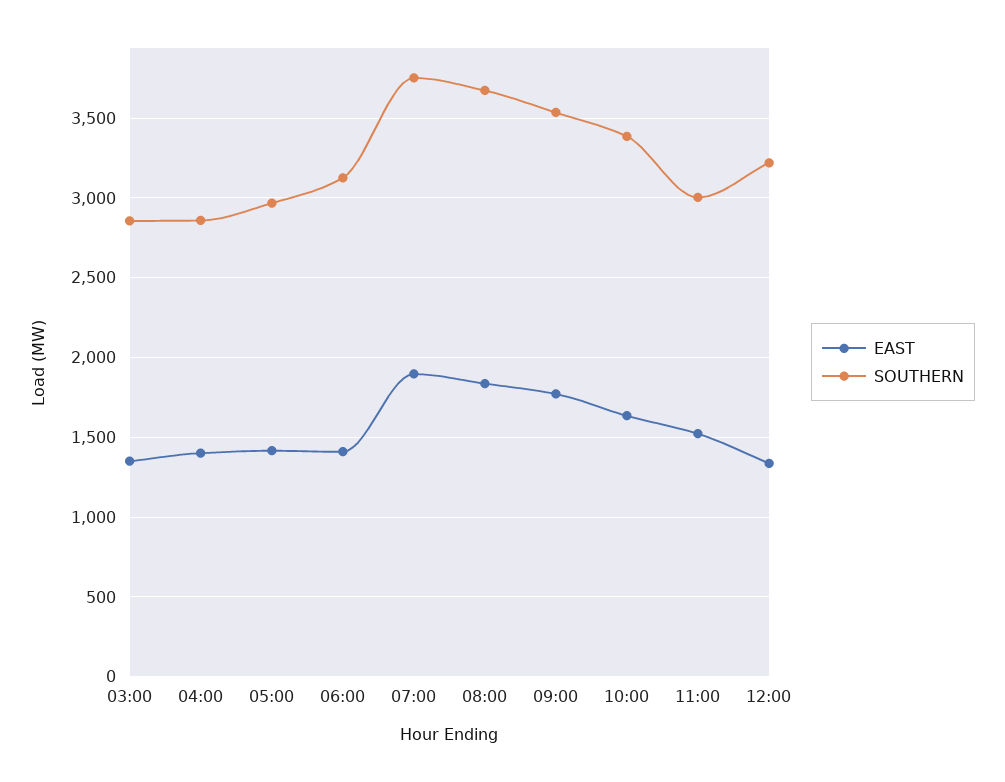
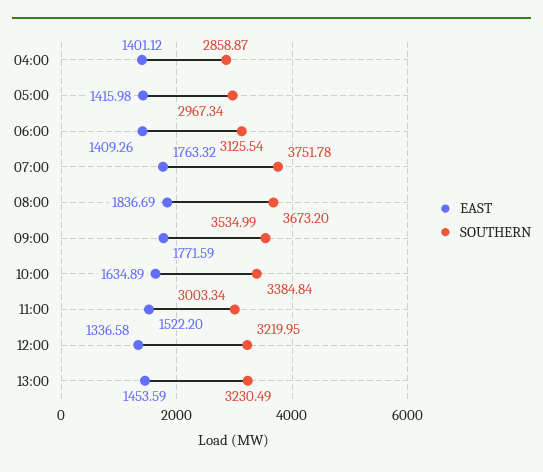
EAST, 03:00: 1350 -> none
SOUTHERN, 03:00: 2850 -> none
EAST, 07:00: 1900 -> 1763.32
EAST, 13:00: none -> 1453.59
SOUTHERN, 13:00: none -> 3230.49

